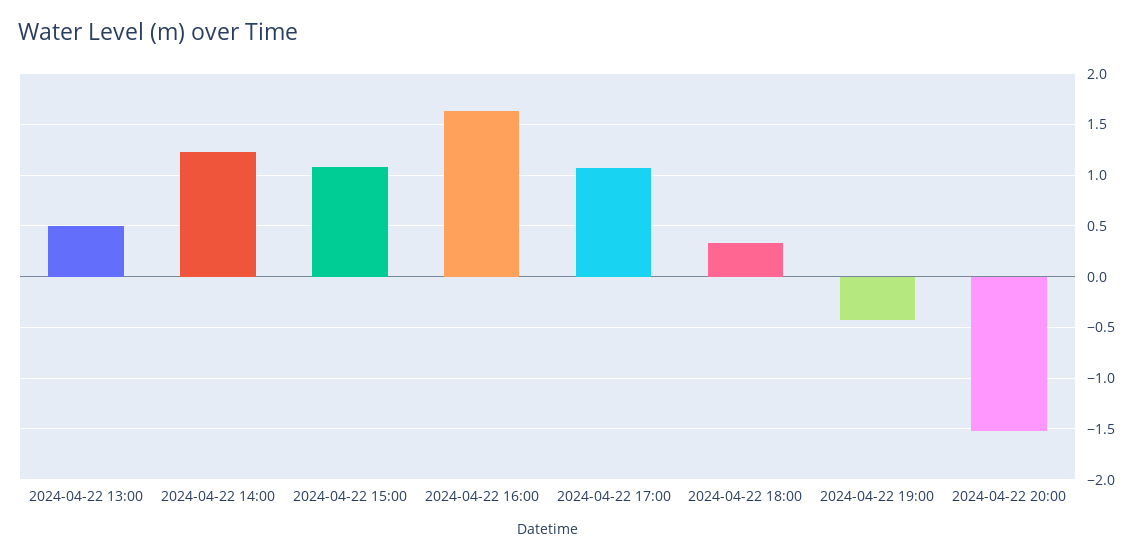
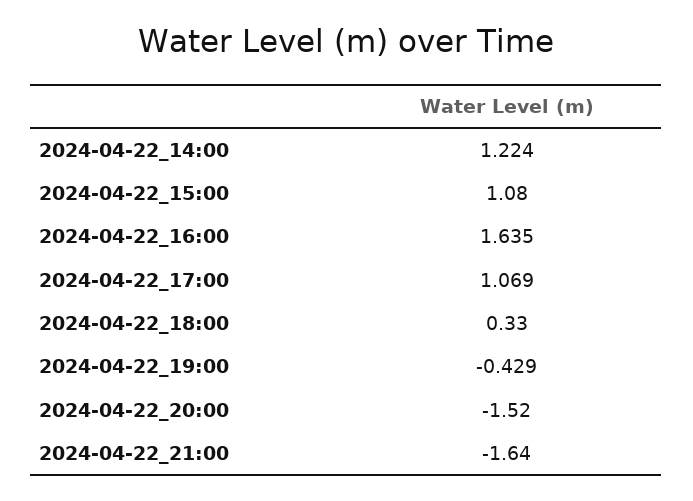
2024-04-22 13:00: 0.5 -> none
2024-04-22_21:00: none -> -1.64

